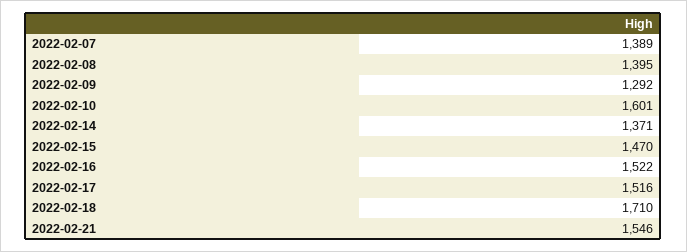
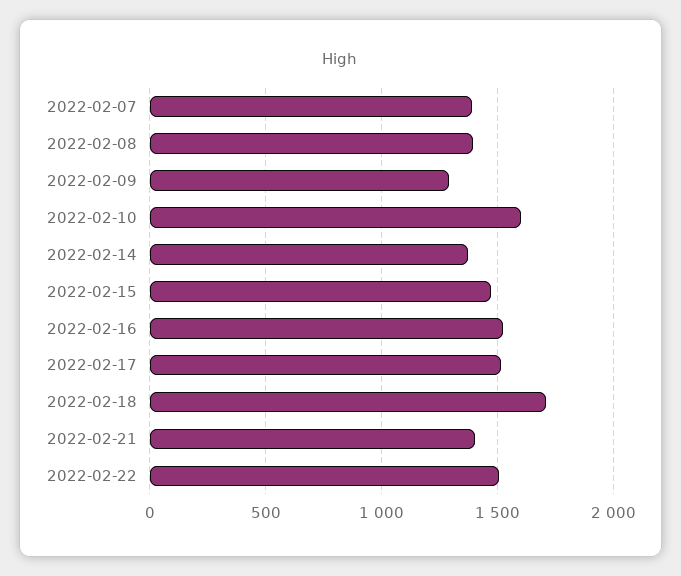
2022-02-21: 1546 -> 1400
2022-02-22: none -> 1500

